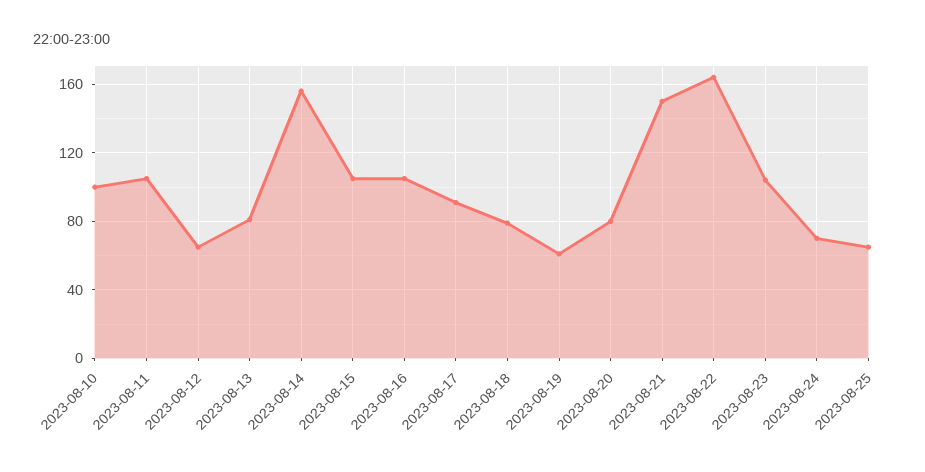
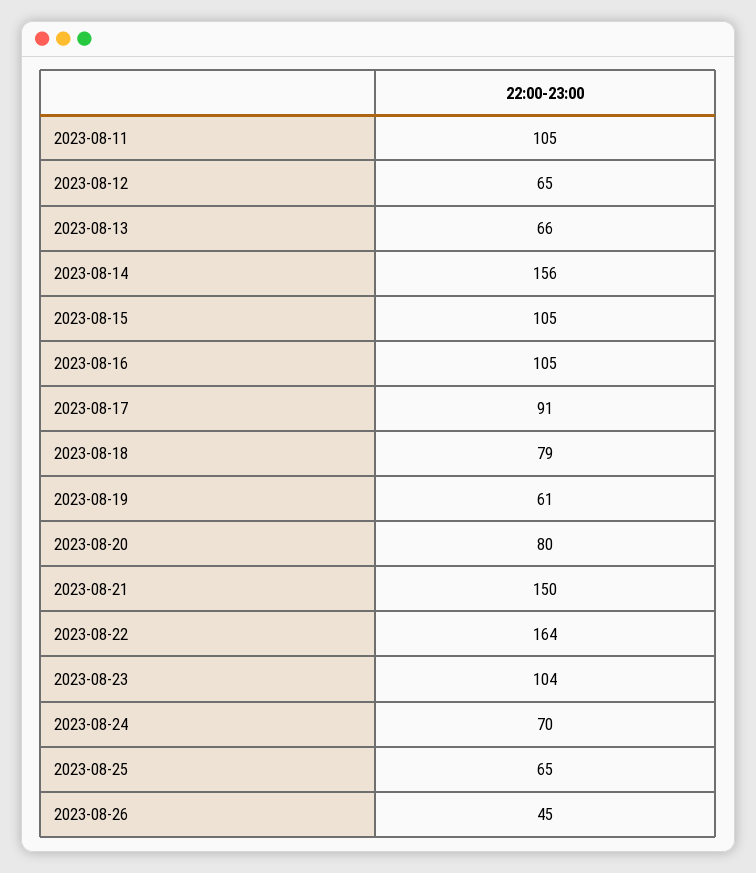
2023-08-10: 100 -> none
2023-08-13: 80 -> 66
2023-08-26: none -> 45

